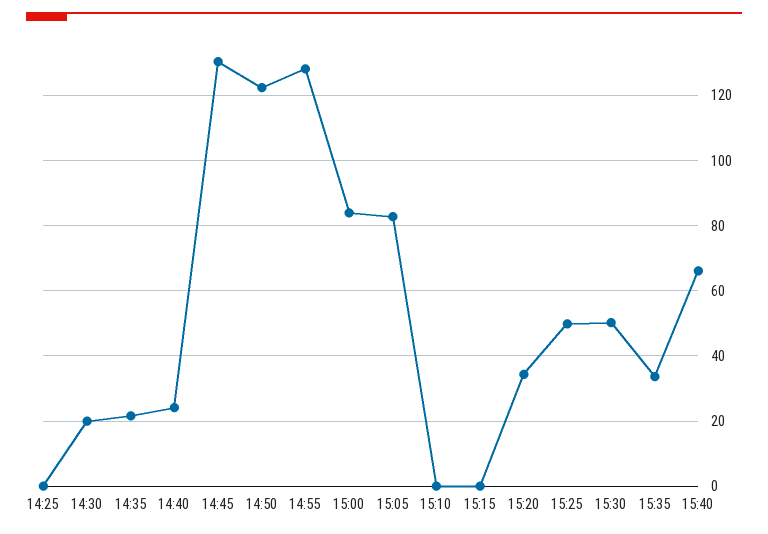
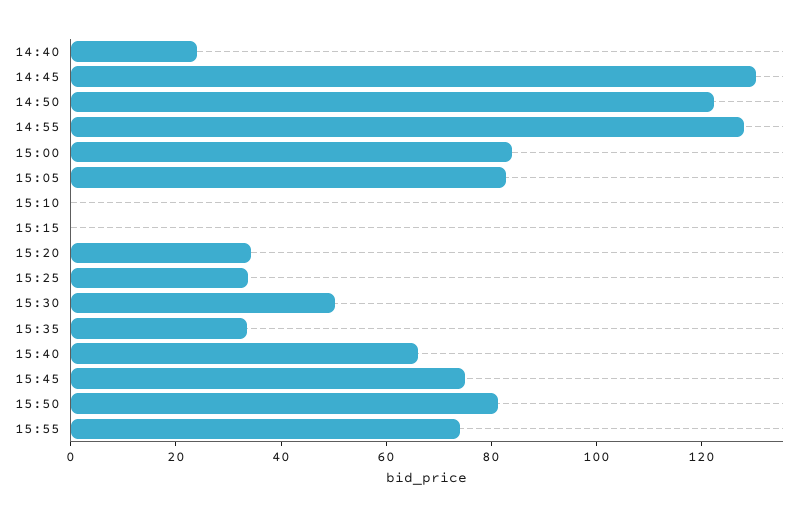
14:25: 0 -> none
14:30: 20 -> none
14:35: 22 -> none
15:25: 50 -> 35
15:45: none -> 75
15:50: none -> 80
15:55: none -> 75

